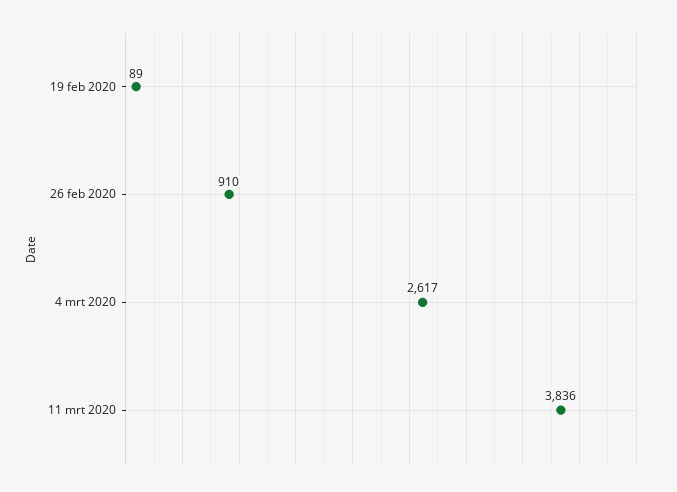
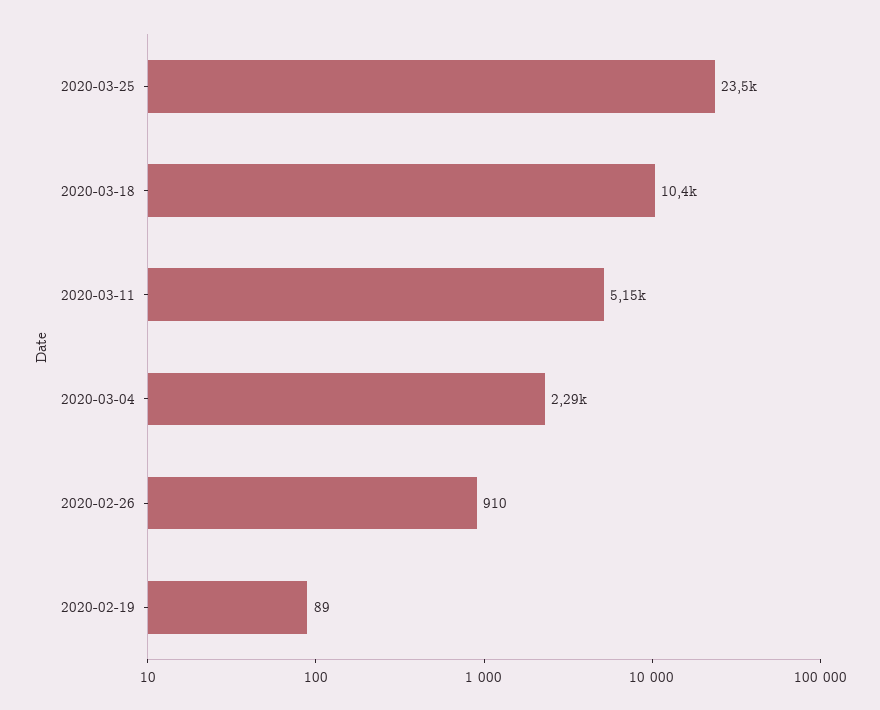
4 mrt 2020: 2617 -> 2290
11 mrt 2020: 3836 -> 5150
2020-03-25: none -> 23500
2020-03-18: none -> 10400

